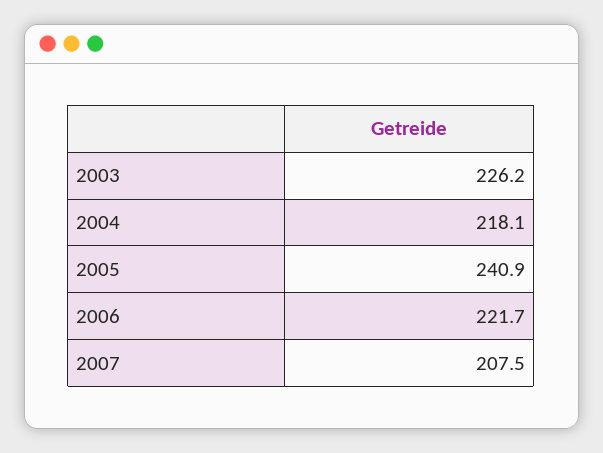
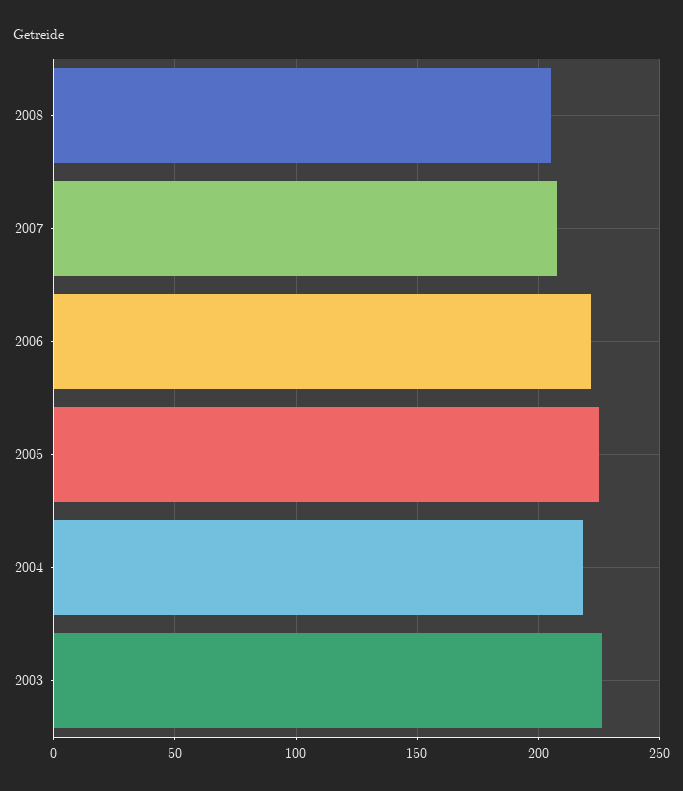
2005: 240.9 -> 225
2008: none -> 205

